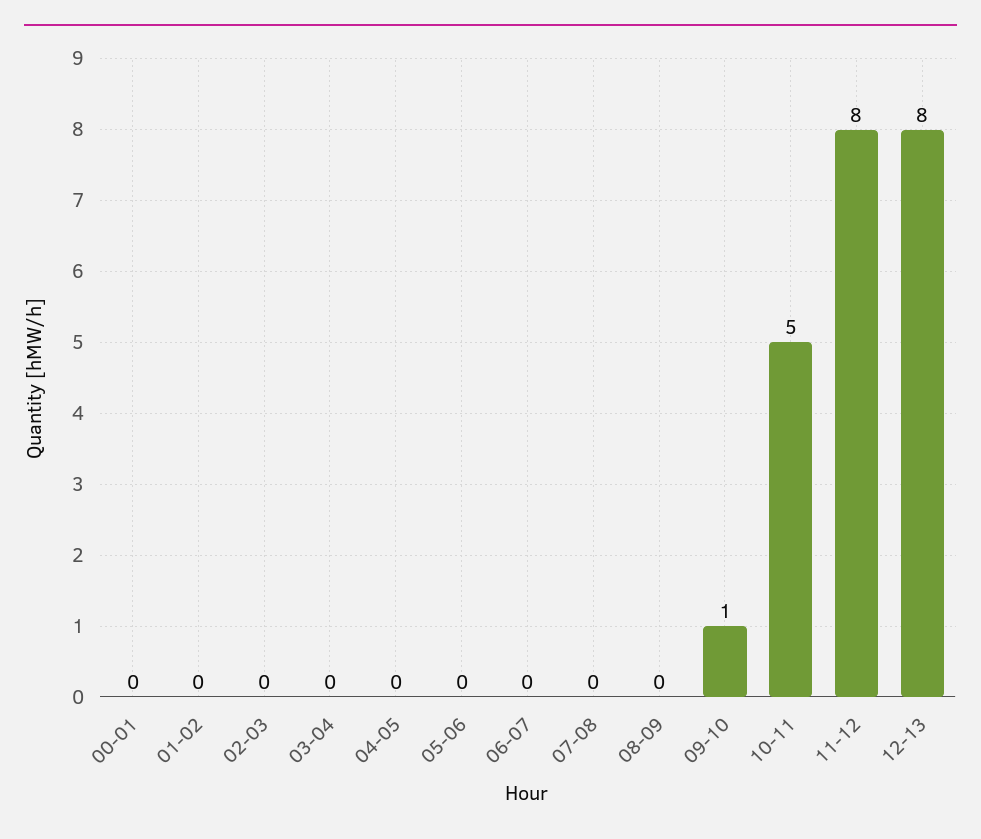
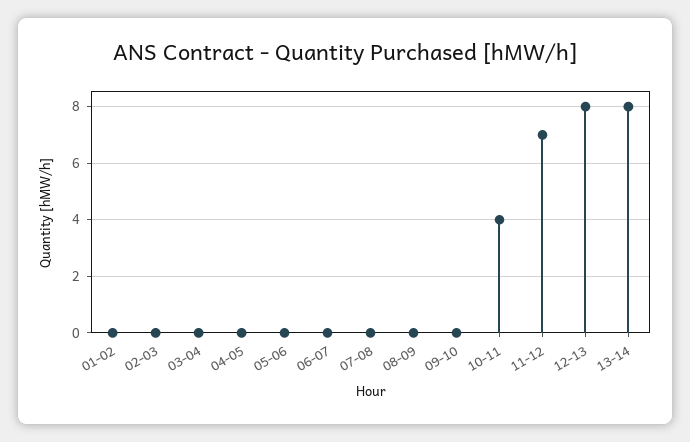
00-01: 0 -> none
09-10: 1 -> 0
10-11: 5 -> 4
11-12: 8 -> 7
13-14: none -> 8

